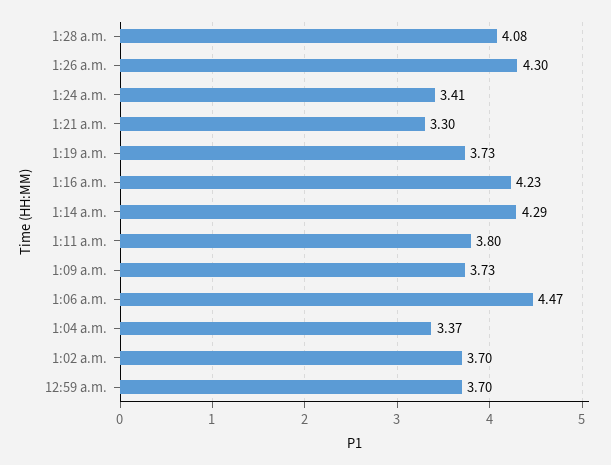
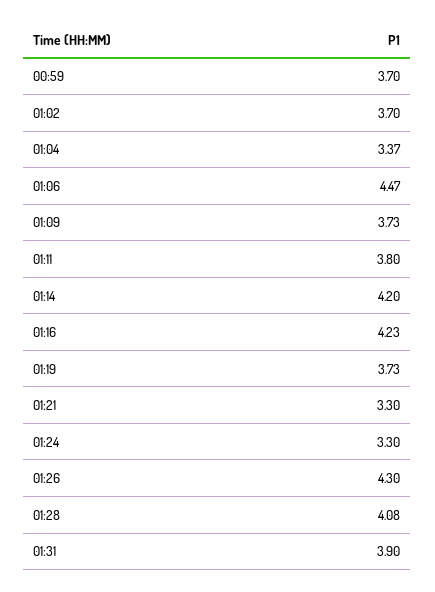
1:24 a.m.: 3.41 -> 3.3
1:14 a.m.: 4.29 -> 4.2
01:31: none -> 3.9

